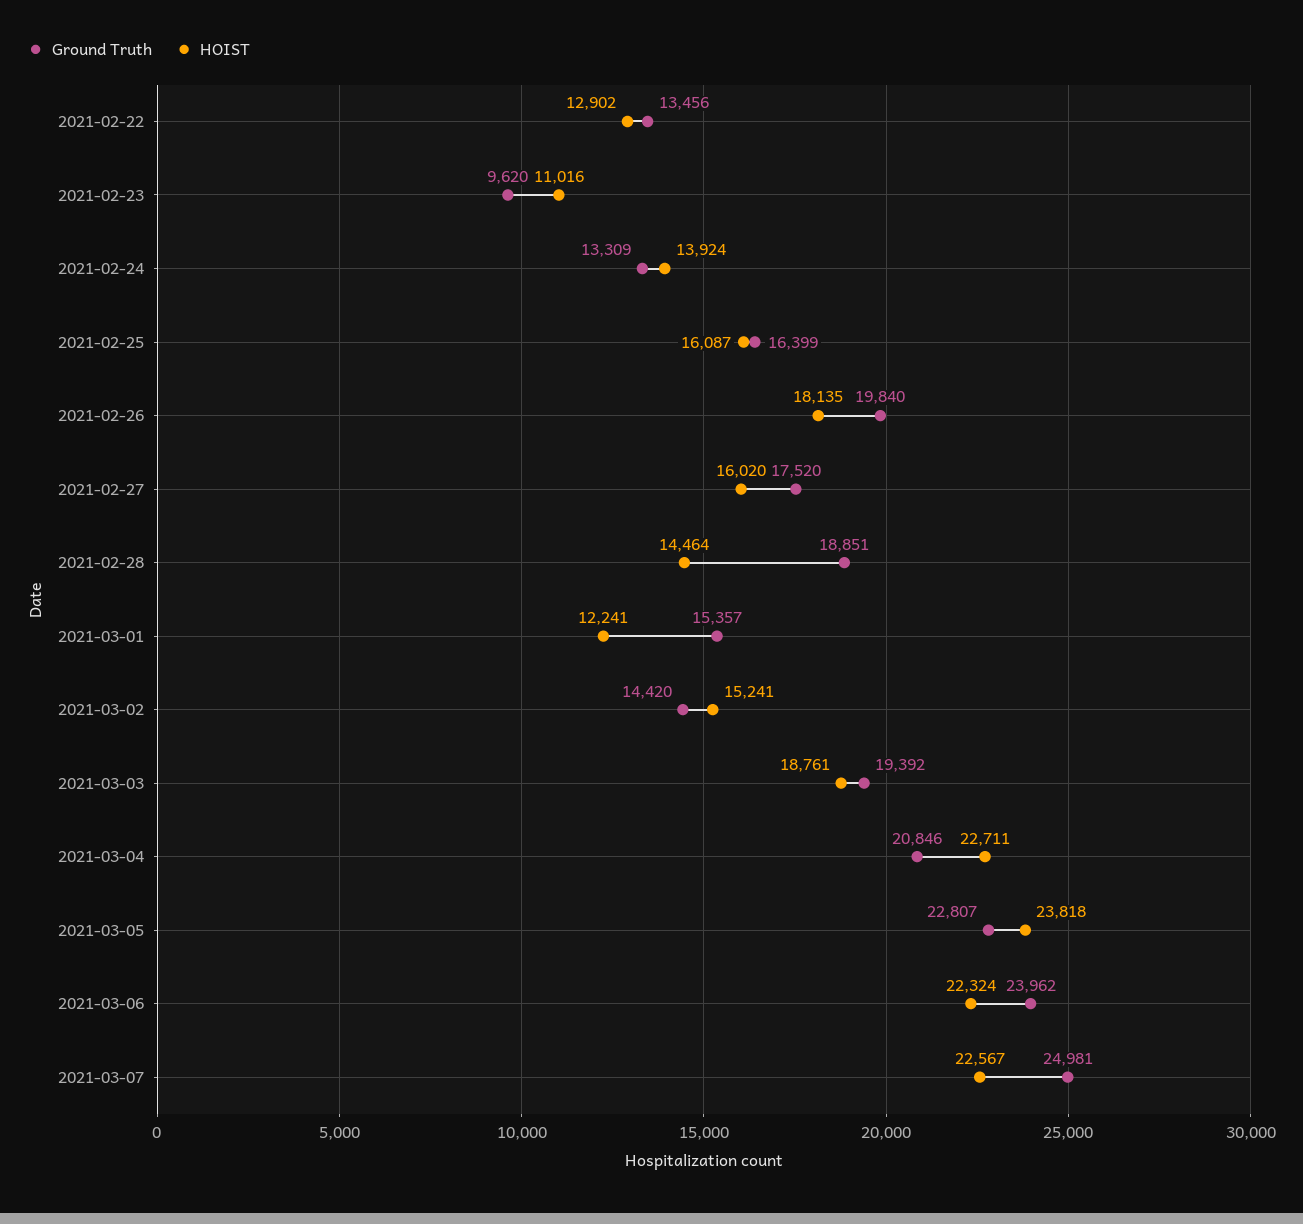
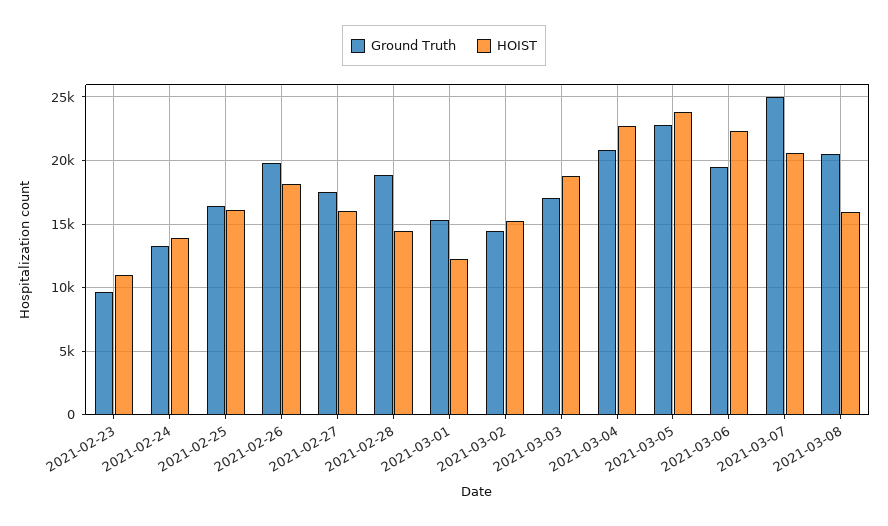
Ground Truth, 2021-02-22: 13456 -> none
HOIST, 2021-02-22: 12902 -> none
Ground Truth, 2021-03-03: 19392 -> 17000
Ground Truth, 2021-03-06: 23962 -> 19500
HOIST, 2021-03-07: 22567 -> 20500
Ground Truth, 2021-03-08: none -> 20500
HOIST, 2021-03-08: none -> 16000

